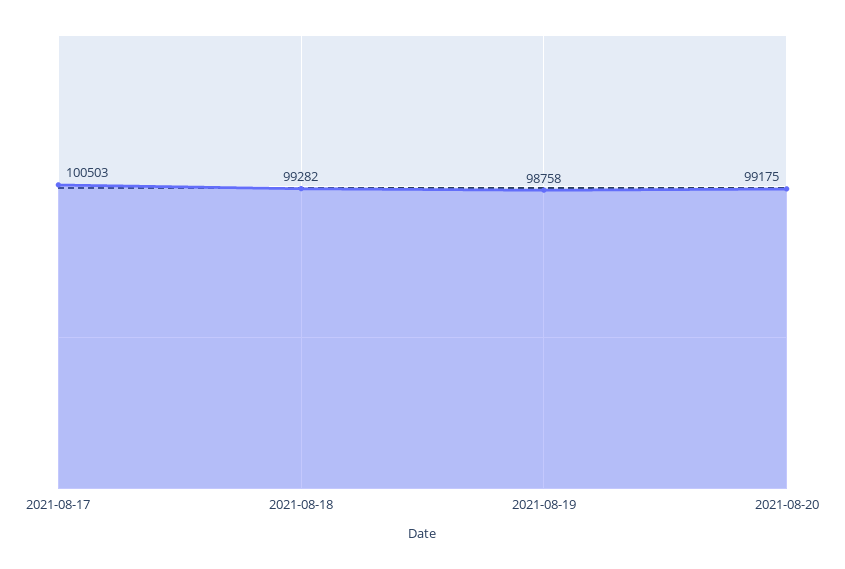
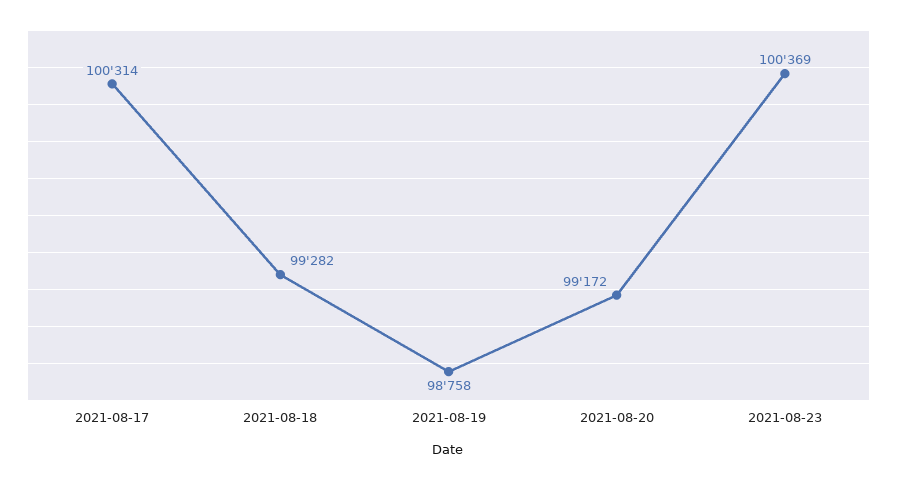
2021-08-17: 100503 -> 100314
2021-08-20: 99175 -> 99172
2021-08-23: none -> 100369

